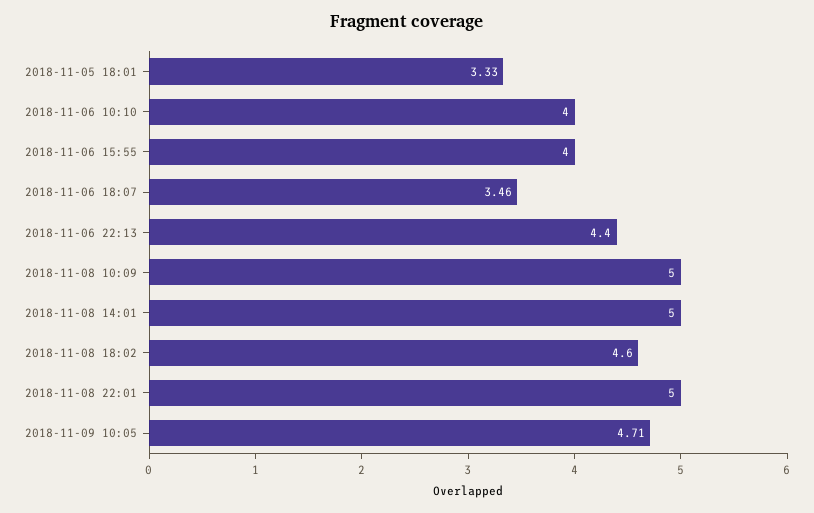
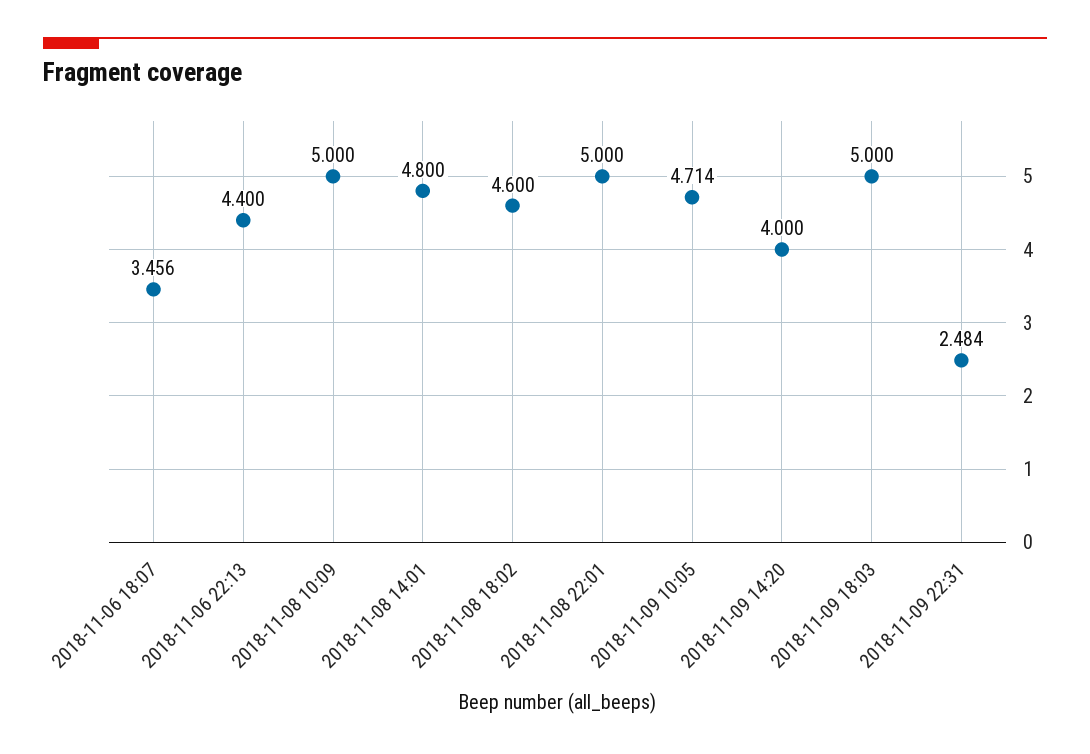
2018-11-05 18:01: 3.33 -> none
2018-11-06 10:10: 4 -> none
2018-11-06 15:55: 4 -> none
2018-11-08 14:01: 5 -> 4.8
2018-11-09 14:20: none -> 4
2018-11-09 18:03: none -> 5
2018-11-09 22:31: none -> 2.484

